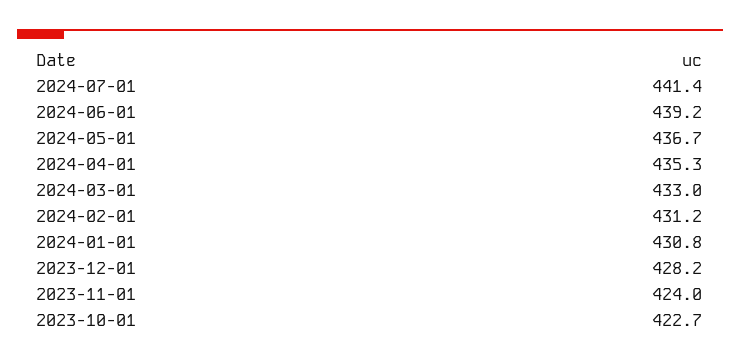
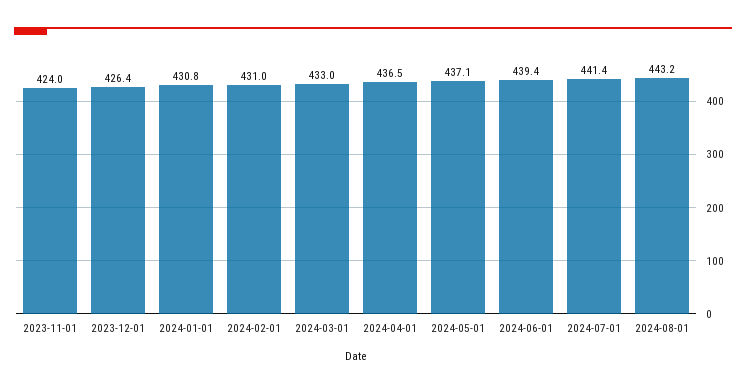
2024-06-01: 439.2 -> 439.4
2024-05-01: 436.7 -> 437.1
2024-04-01: 435.3 -> 436.5
2024-02-01: 431.2 -> 431
2023-12-01: 428.2 -> 426.4
2023-10-01: 422.7 -> none
2024-08-01: none -> 443.2

